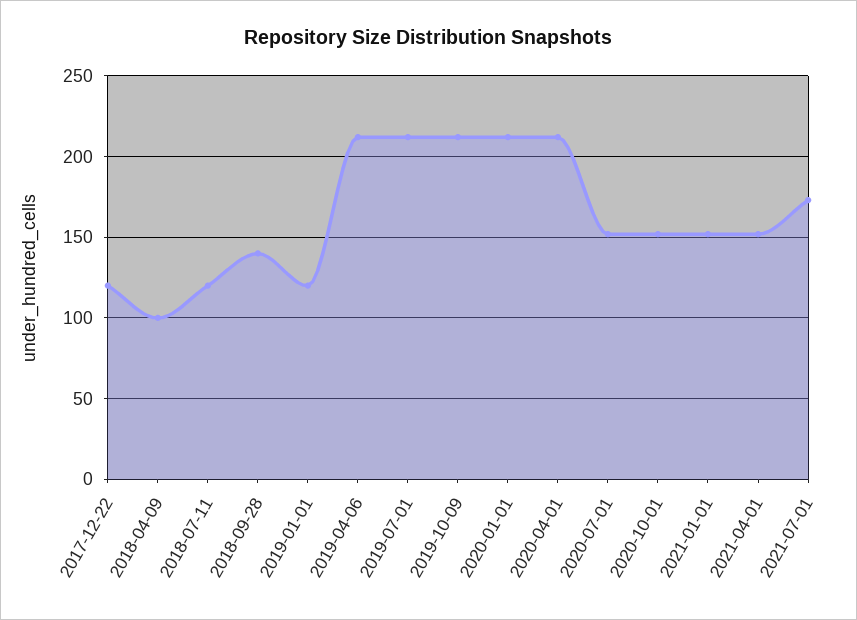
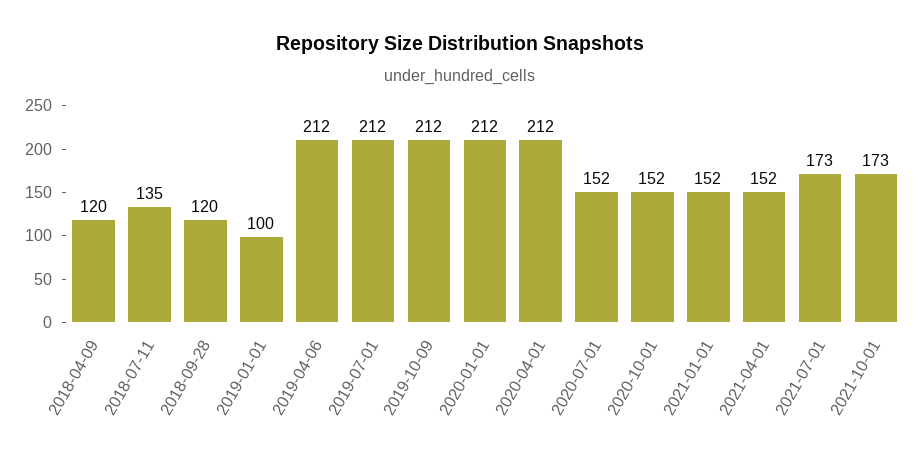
2017-12-22: 120 -> none
2018-04-09: 100 -> 120
2018-07-11: 120 -> 135
2018-09-28: 140 -> 120
2019-01-01: 120 -> 100
2021-10-01: none -> 173

